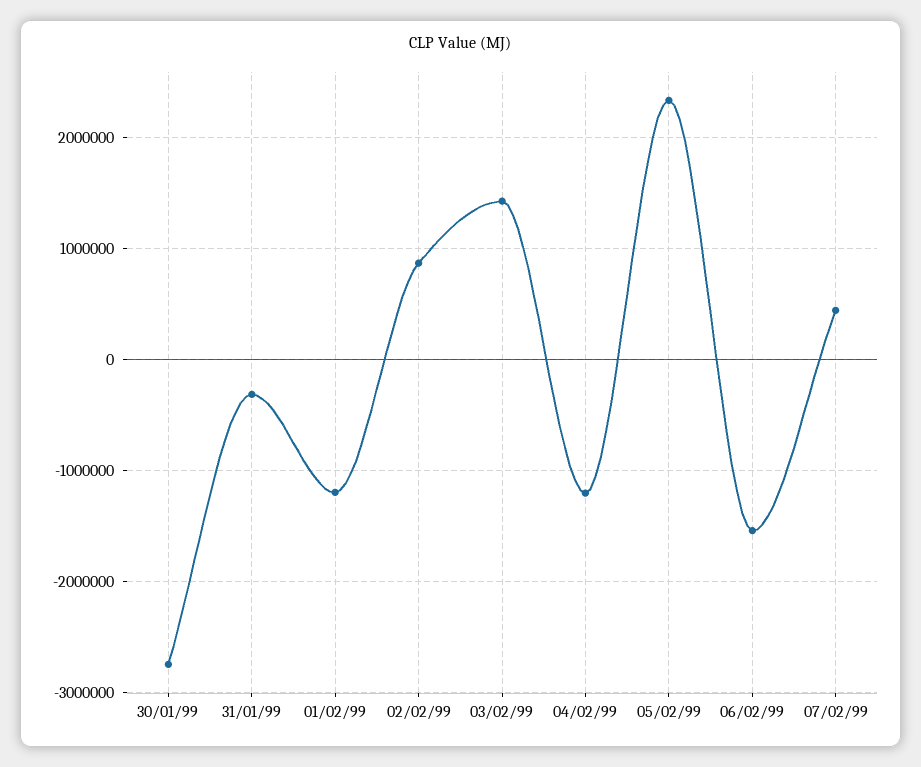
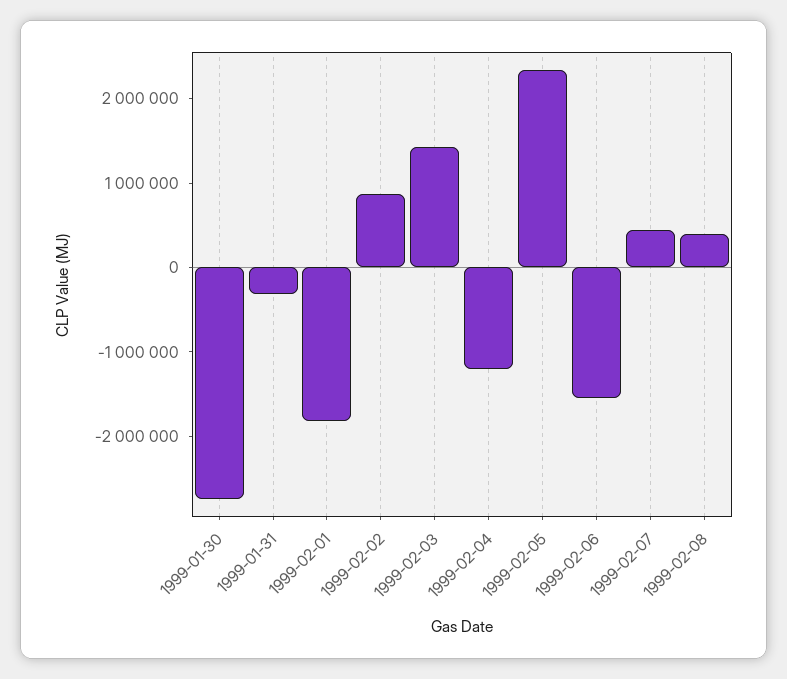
01/02/99: -1200000 -> -1800000
1999-02-08: none -> 400000

